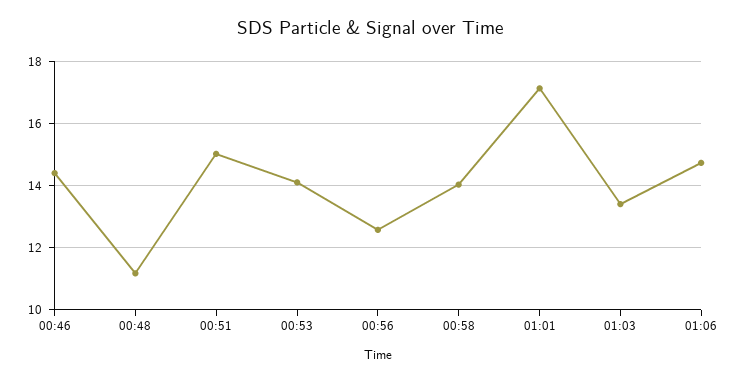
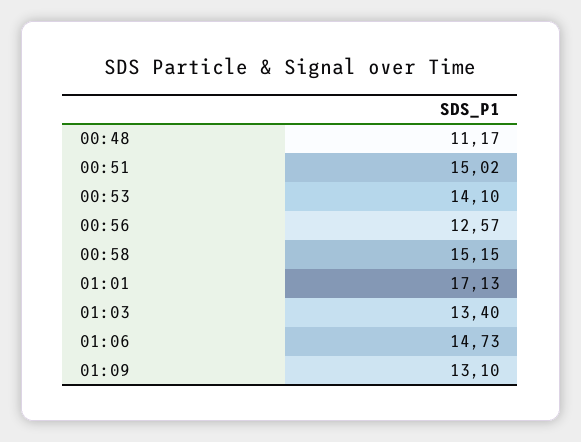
00:46: 14.4 -> none
00:58: 14 -> 15.15
01:09: none -> 13.1

